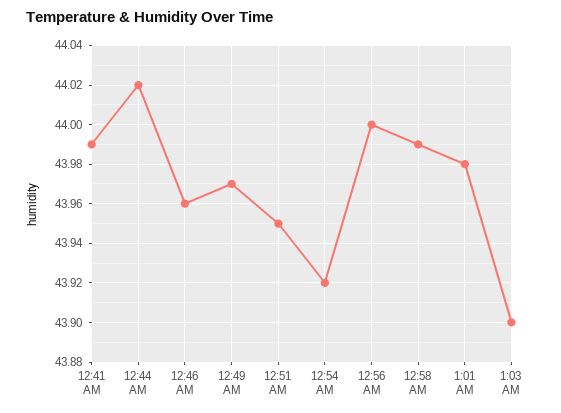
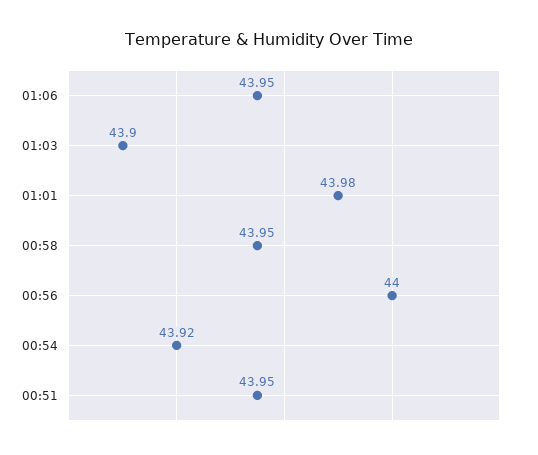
12:41 AM: 43.99 -> none
12:44 AM: 44.02 -> none
12:46 AM: 43.96 -> none
12:49 AM: 43.97 -> none
12:58 AM: 43.99 -> 43.95
01:06: none -> 43.95

